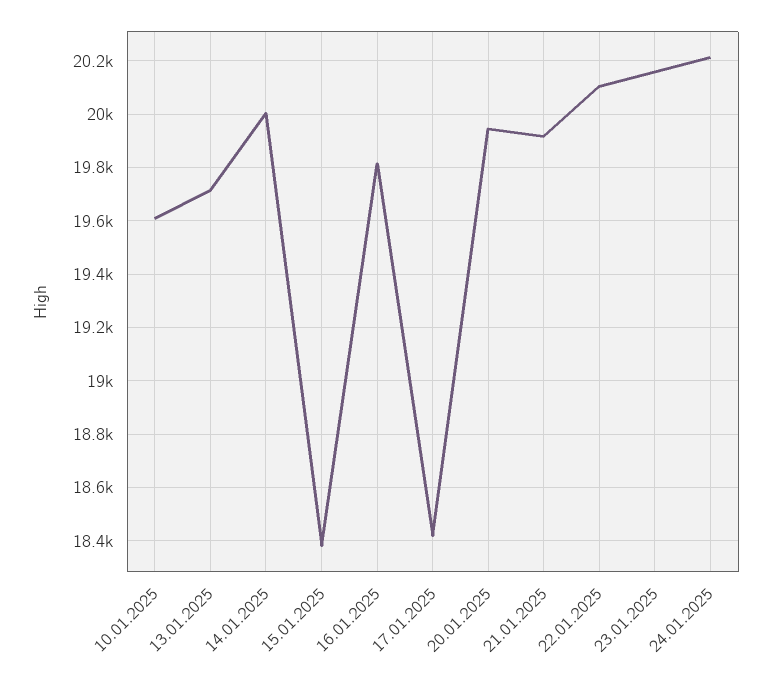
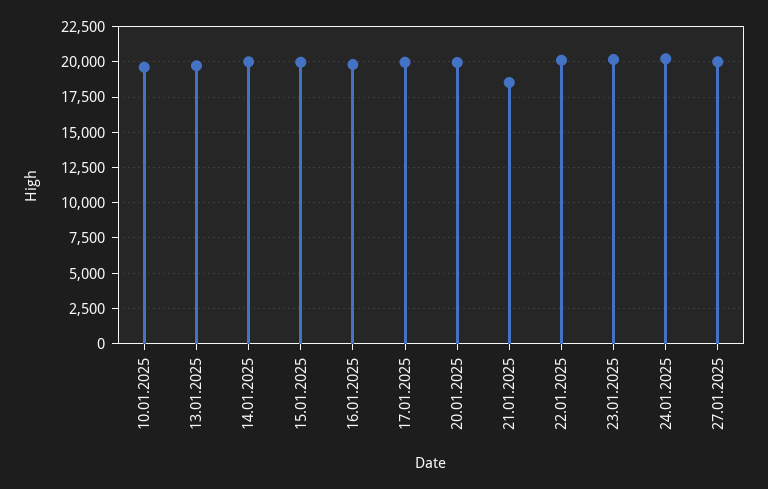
15.01.2025: 18375 -> 20000
17.01.2025: 18425 -> 20000
21.01.2025: 19925 -> 18500
27.01.2025: none -> 20000

